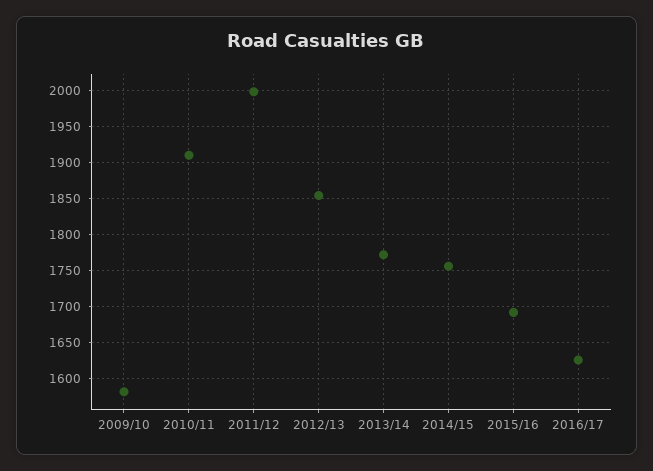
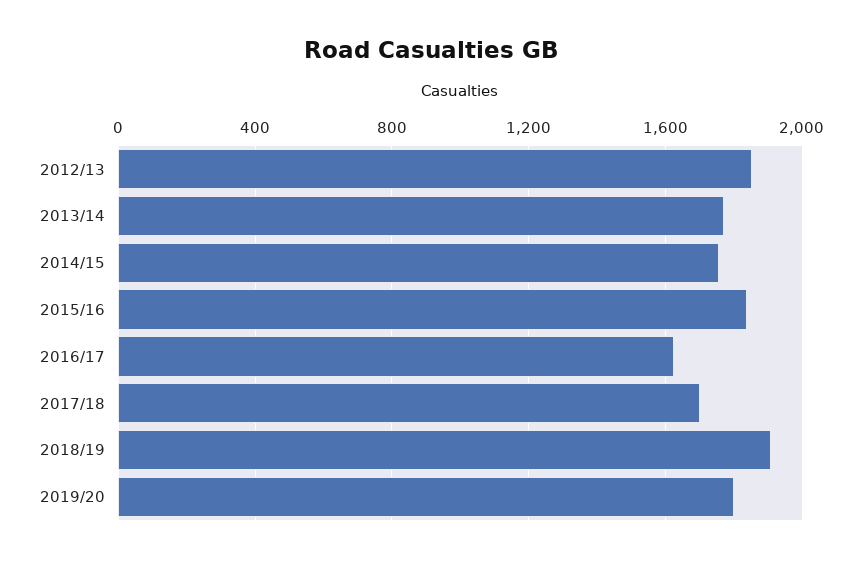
2009/10: 1580 -> none
2010/11: 1910 -> none
2011/12: 2000 -> none
2015/16: 1690 -> 1850
2017/18: none -> 1700
2018/19: none -> 1900
2019/20: none -> 1800

